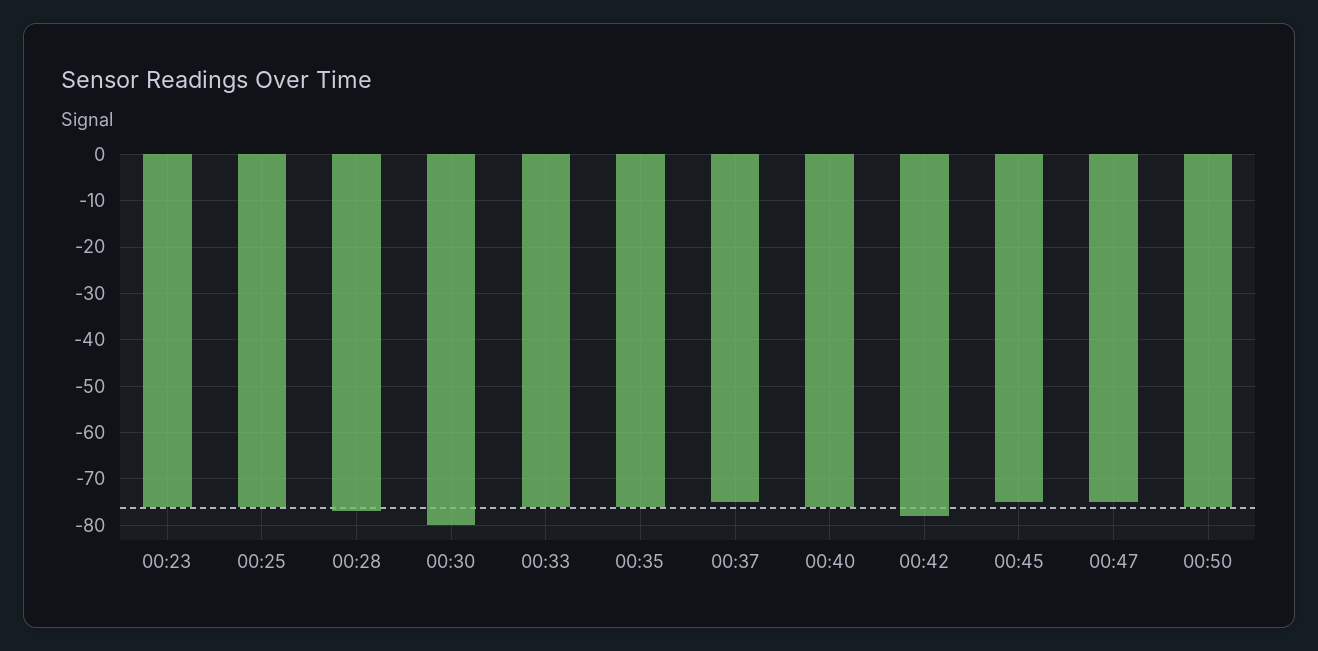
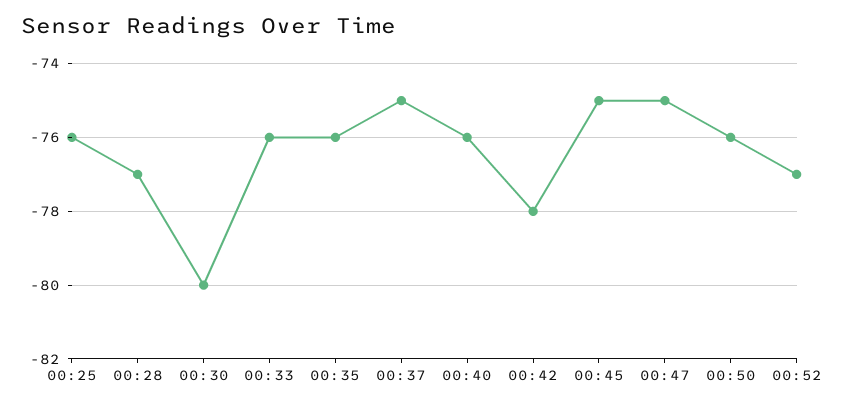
00:23: -75 -> none
00:52: none -> -77

